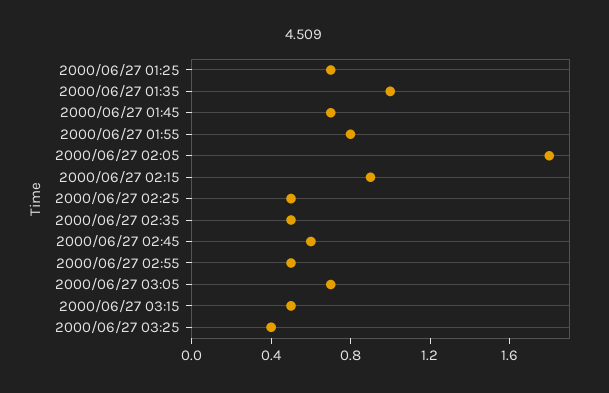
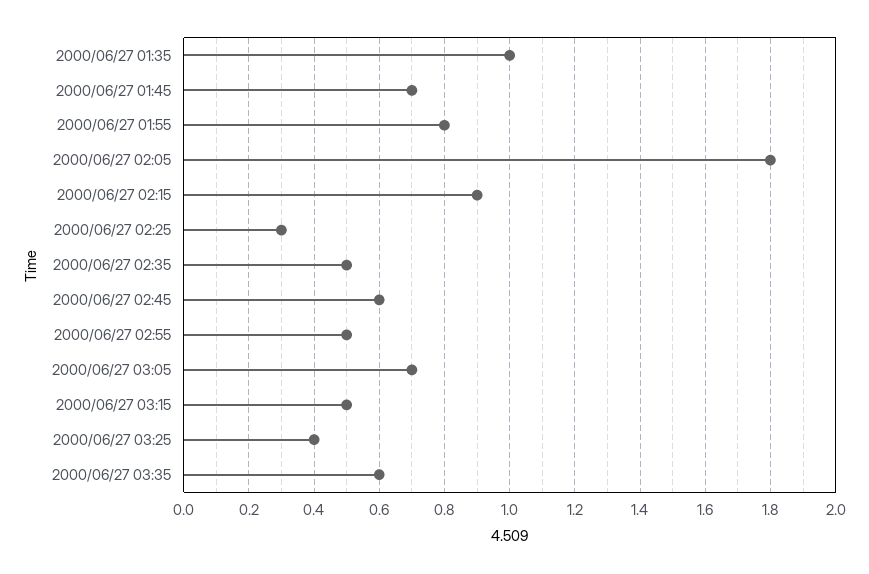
2000/06/27 01:25: 0.7 -> none
2000/06/27 02:25: 0.5 -> 0.3
2000/06/27 03:35: none -> 0.6

